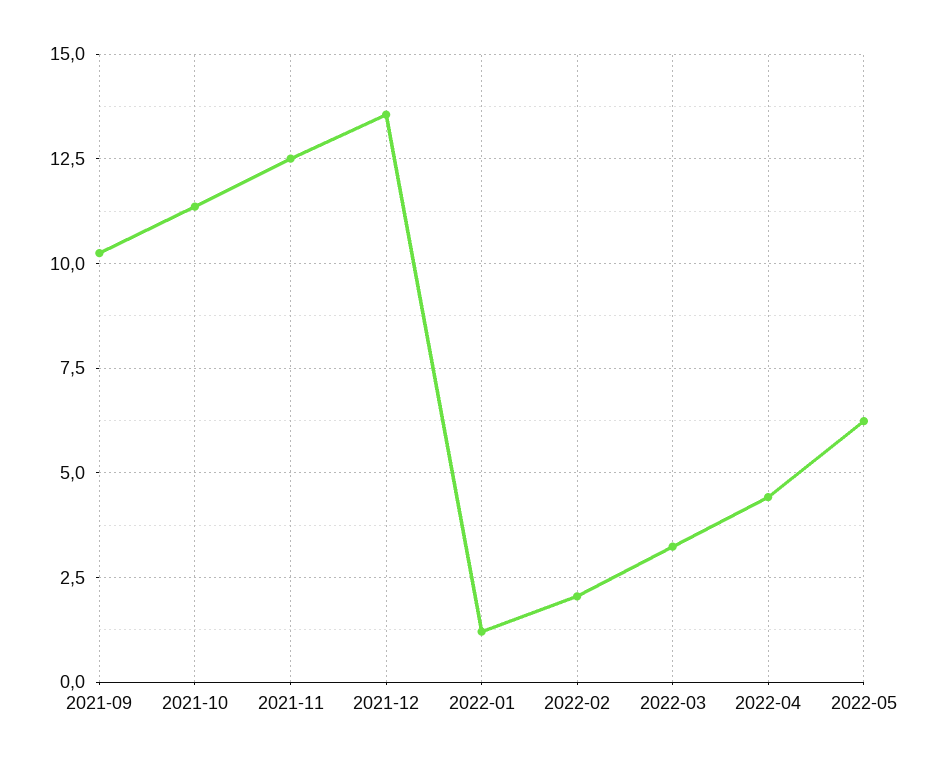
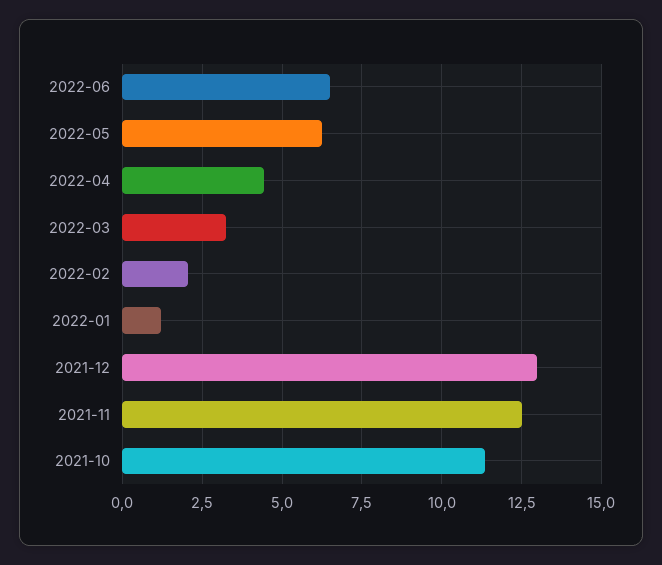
2021-09: 10.25 -> none
2021-12: 13.5 -> 13
2022-06: none -> 6.5

